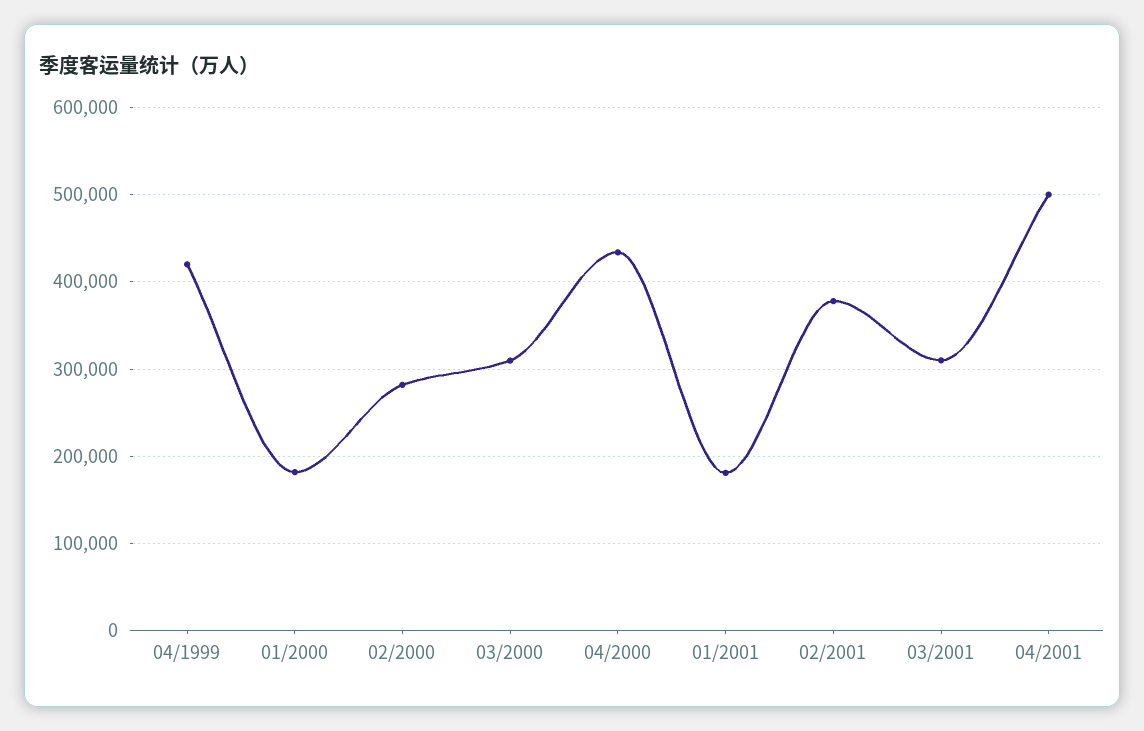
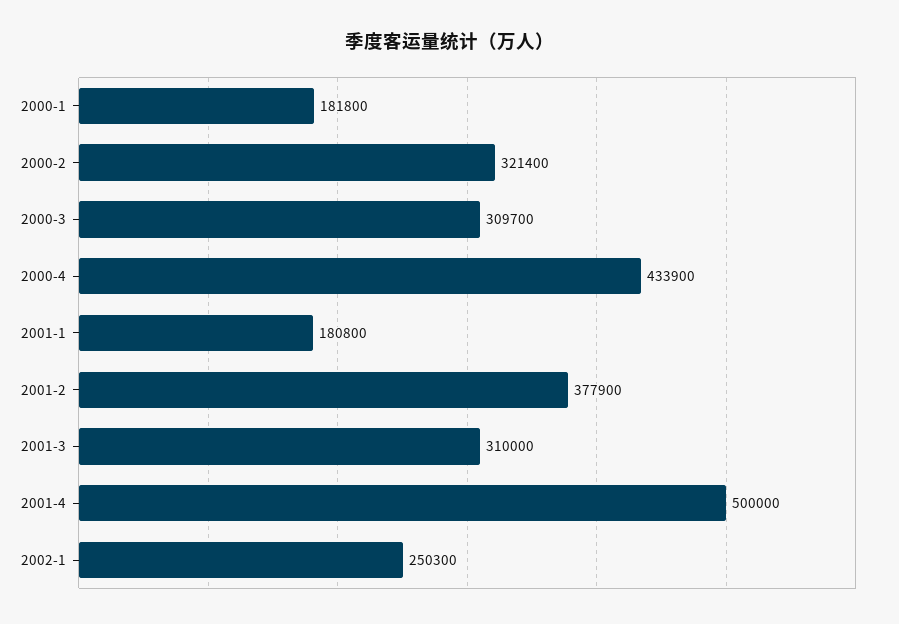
04/1999: 420000 -> none
02/2000: 280000 -> 321400
2002-1: none -> 250300

